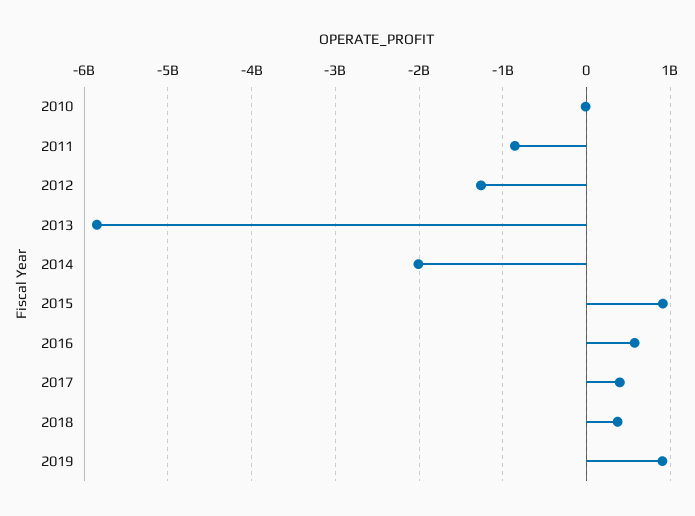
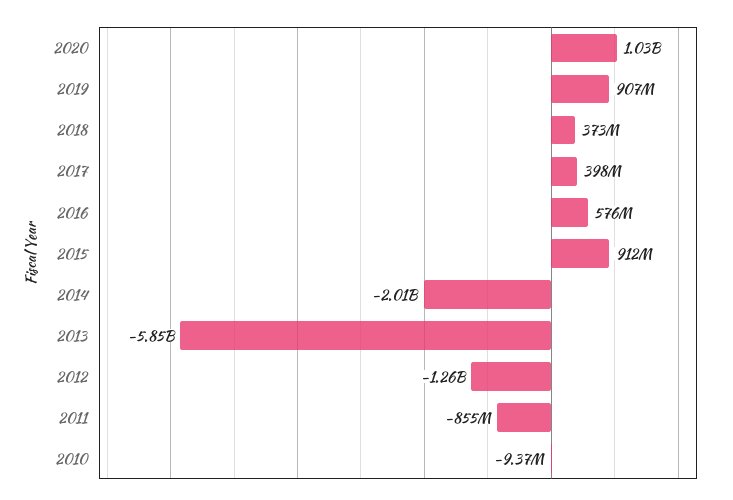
2020: none -> 1030000000

